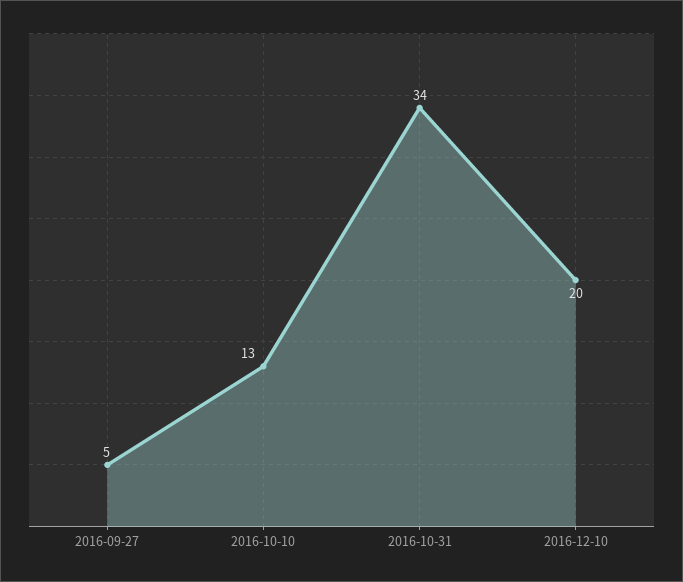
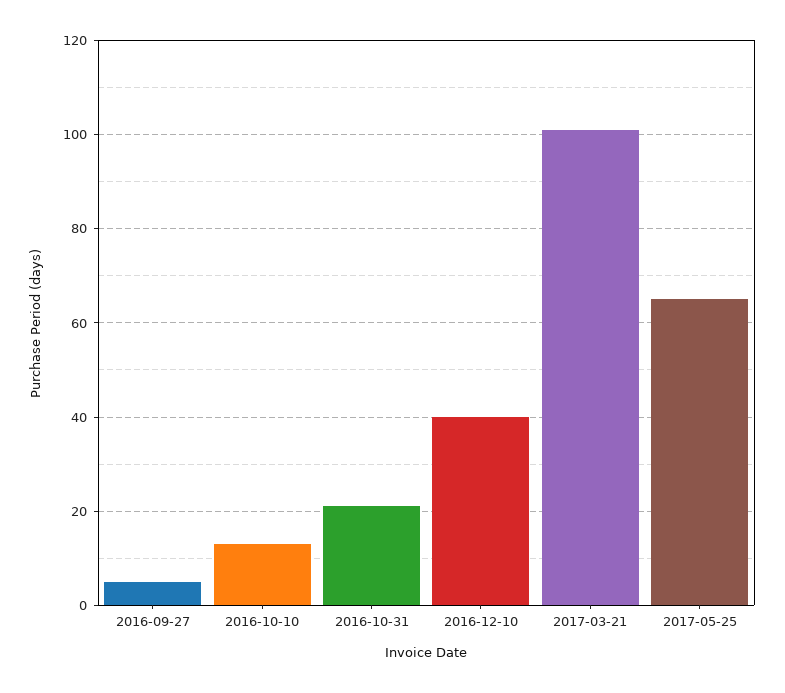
2016-10-31: 34 -> 20
2016-12-10: 20 -> 40
2017-03-21: none -> 100
2017-05-25: none -> 65

